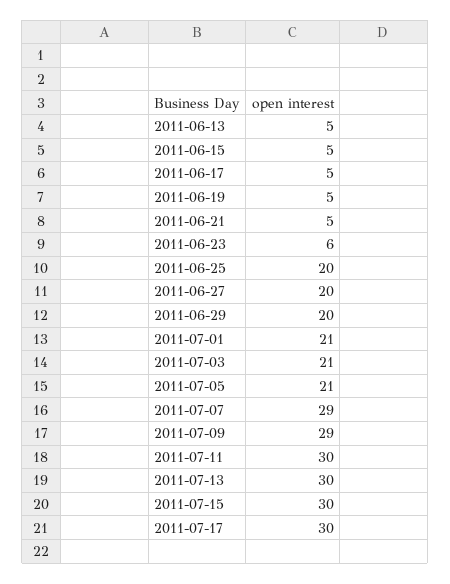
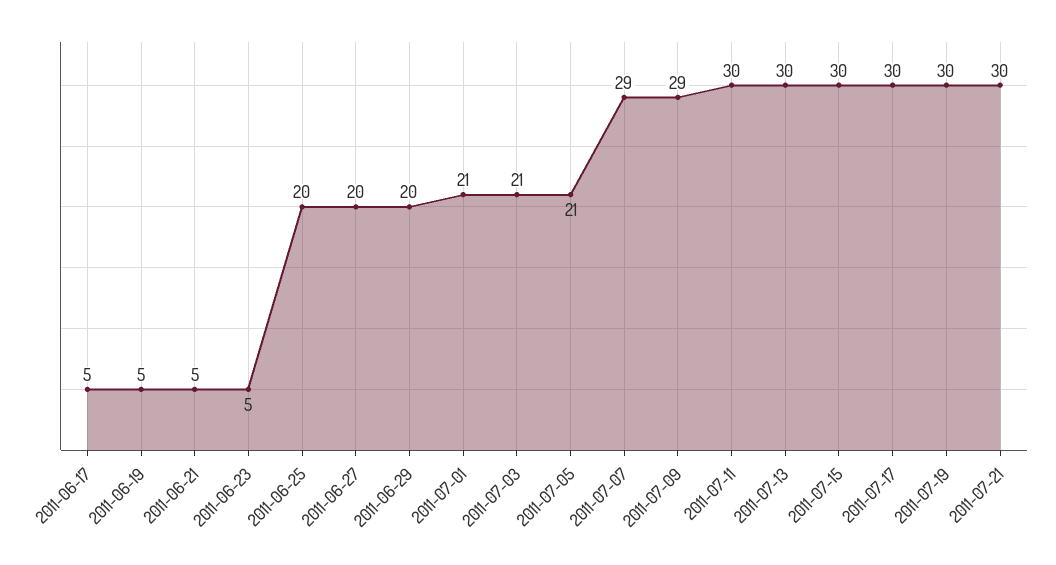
2011-06-13: 5 -> none
2011-06-15: 5 -> none
2011-06-23: 6 -> 5
2011-07-19: none -> 30
2011-07-21: none -> 30

